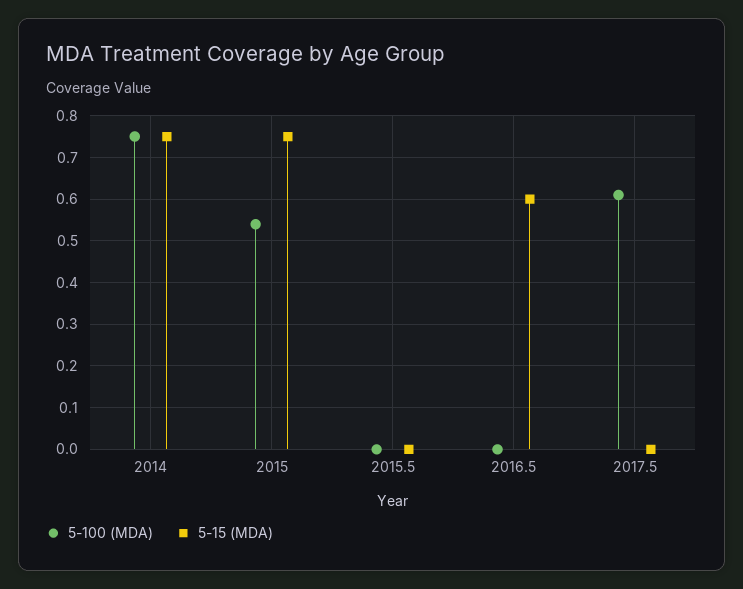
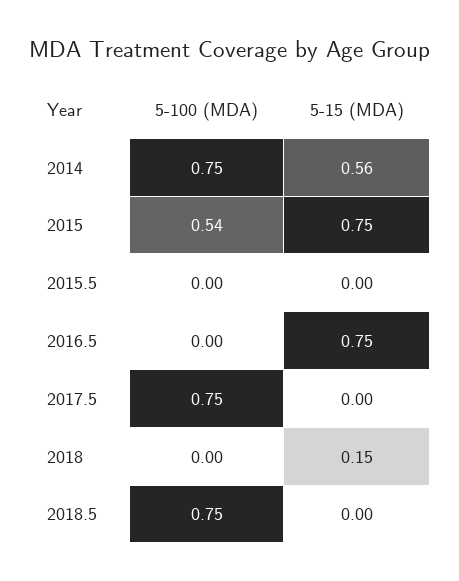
5-15 (MDA), 2014: 0.75 -> 0.56
5-15 (MDA), 2016.5: 0.6 -> 0.75
5-100 (MDA), 2017.5: 0.6 -> 0.75
5-100 (MDA), 2018: none -> 0
5-15 (MDA), 2018: none -> 0.15
5-100 (MDA), 2018.5: none -> 0.75
5-15 (MDA), 2018.5: none -> 0

